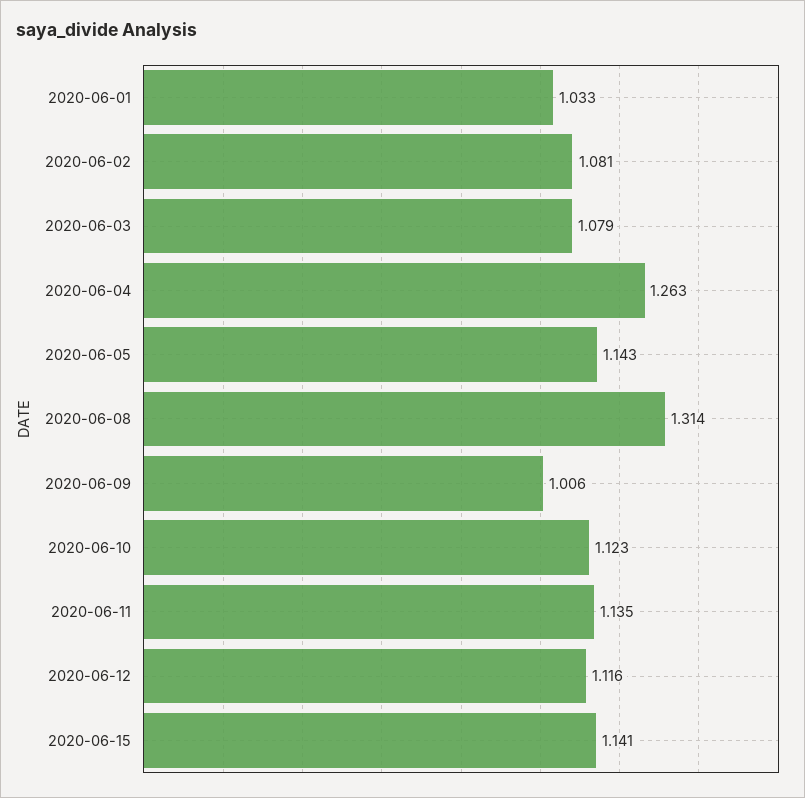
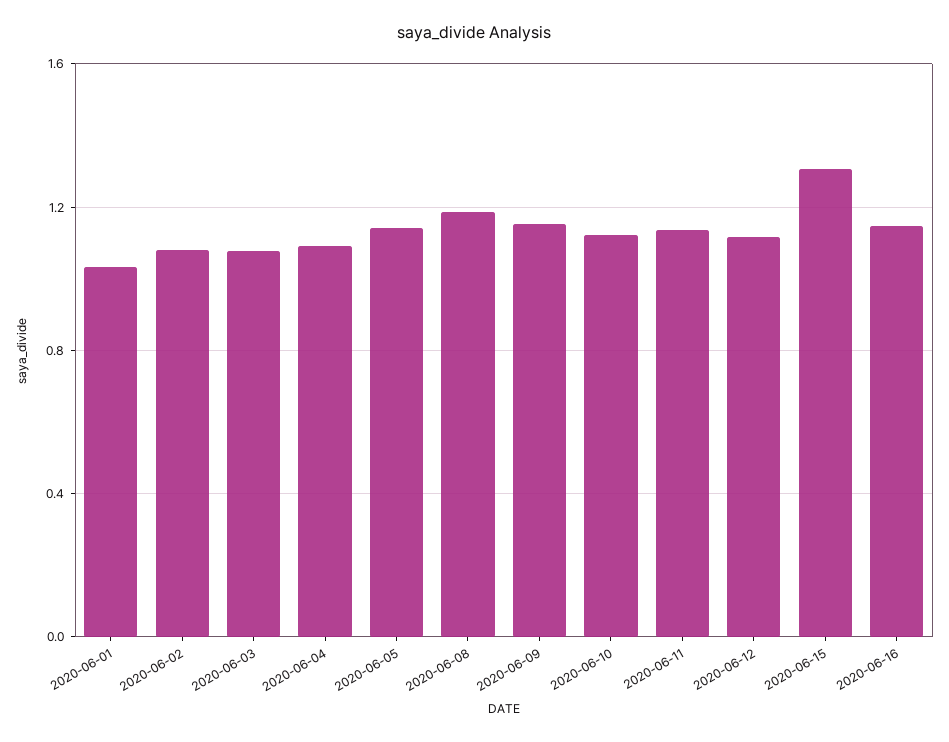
2020-06-04: 1.263 -> 1.1
2020-06-08: 1.314 -> 1.2
2020-06-09: 1.006 -> 1.15
2020-06-15: 1.141 -> 1.3
2020-06-16: none -> 1.15

